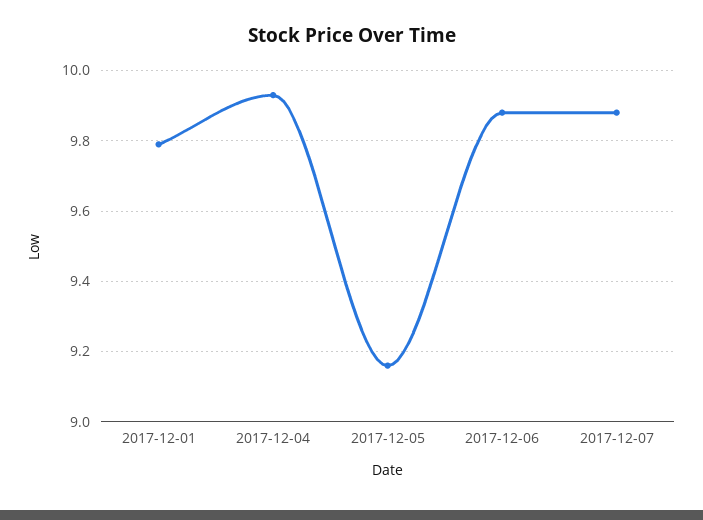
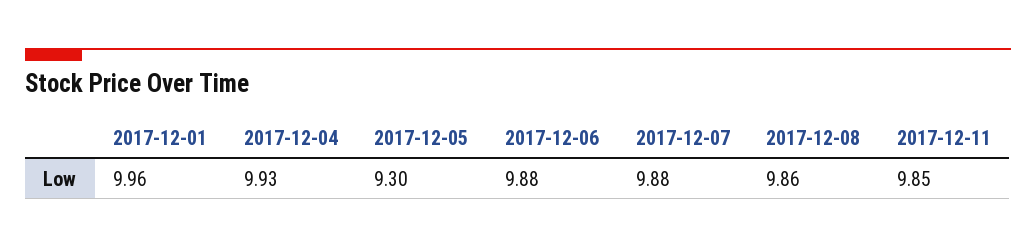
2017-12-01: 9.8 -> 9.96
2017-12-05: 9.15 -> 9.3
2017-12-08: none -> 9.86
2017-12-11: none -> 9.85

